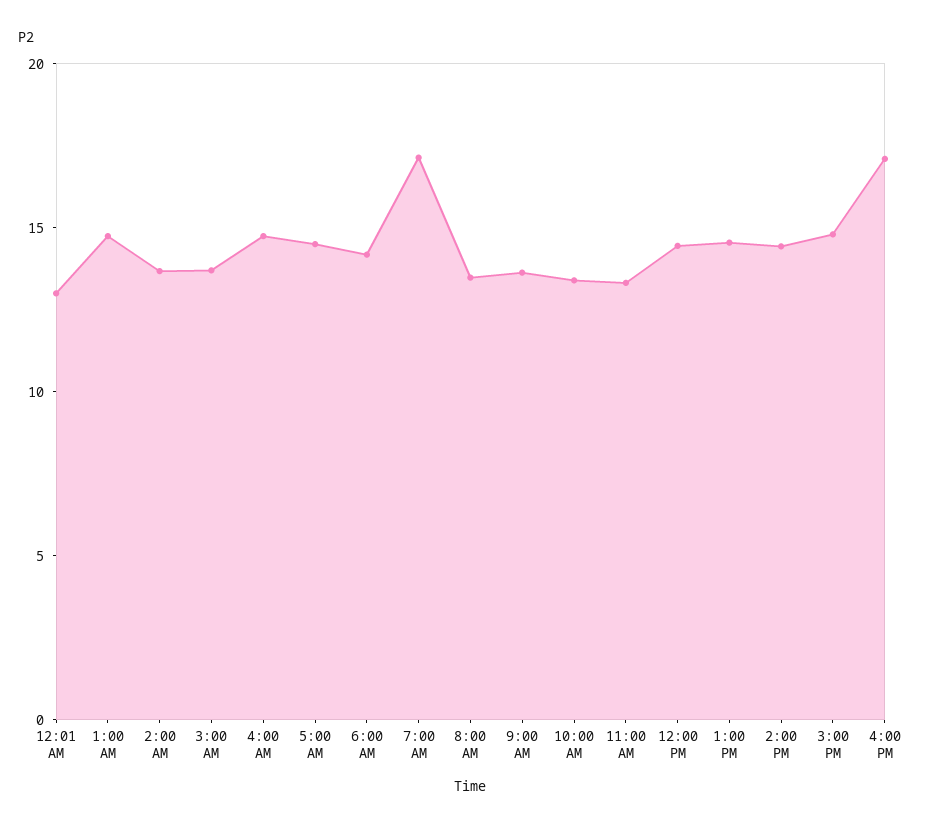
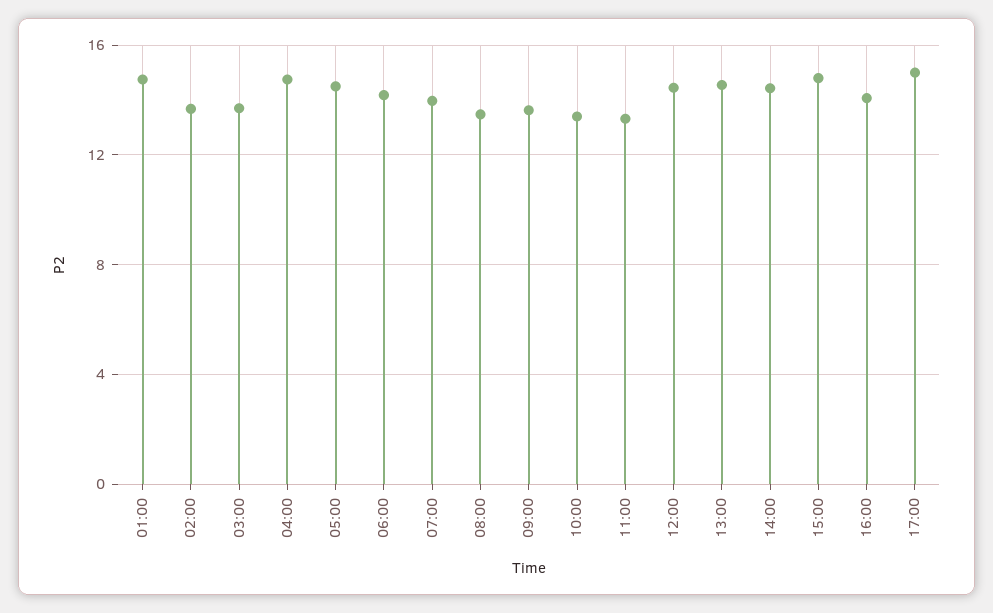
12:01 AM: 13 -> none
7:00 AM: 17 -> 14
4:00 PM: 17 -> 14
17:00: none -> 15

